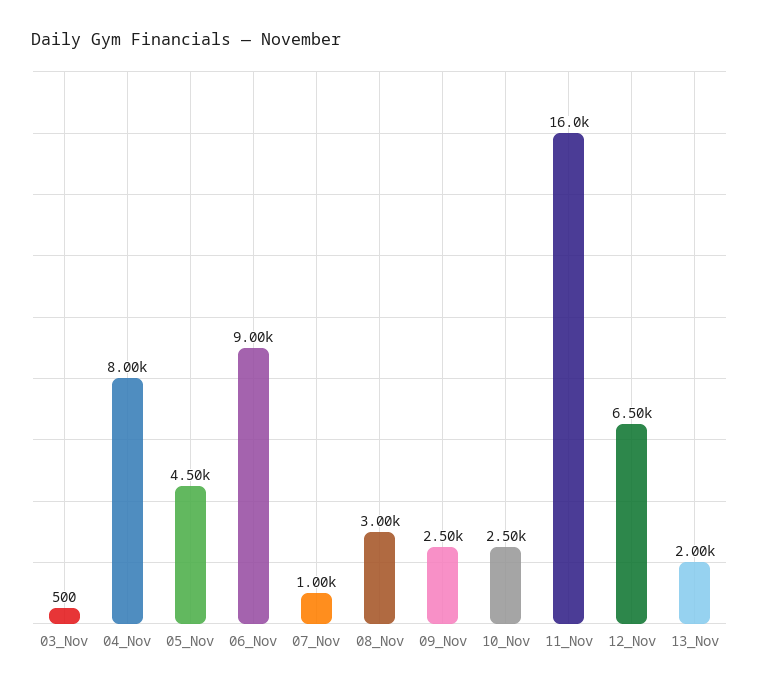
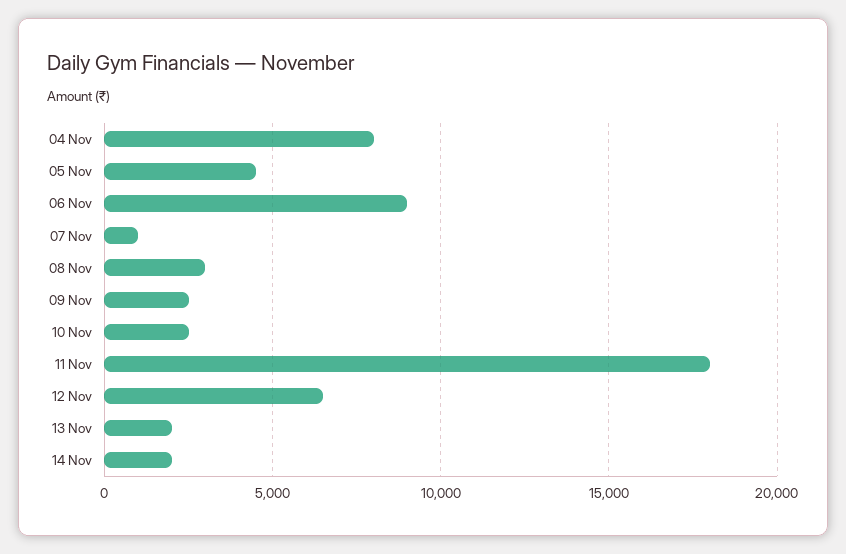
03_Nov: 500 -> none
11_Nov: 16000 -> 18000
14 Nov: none -> 2000

